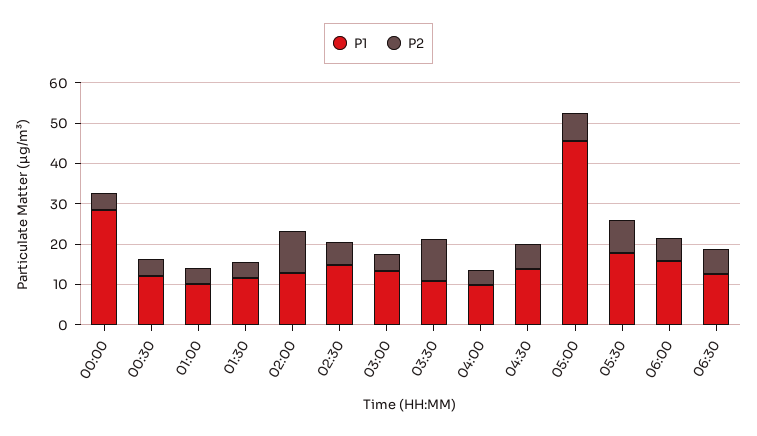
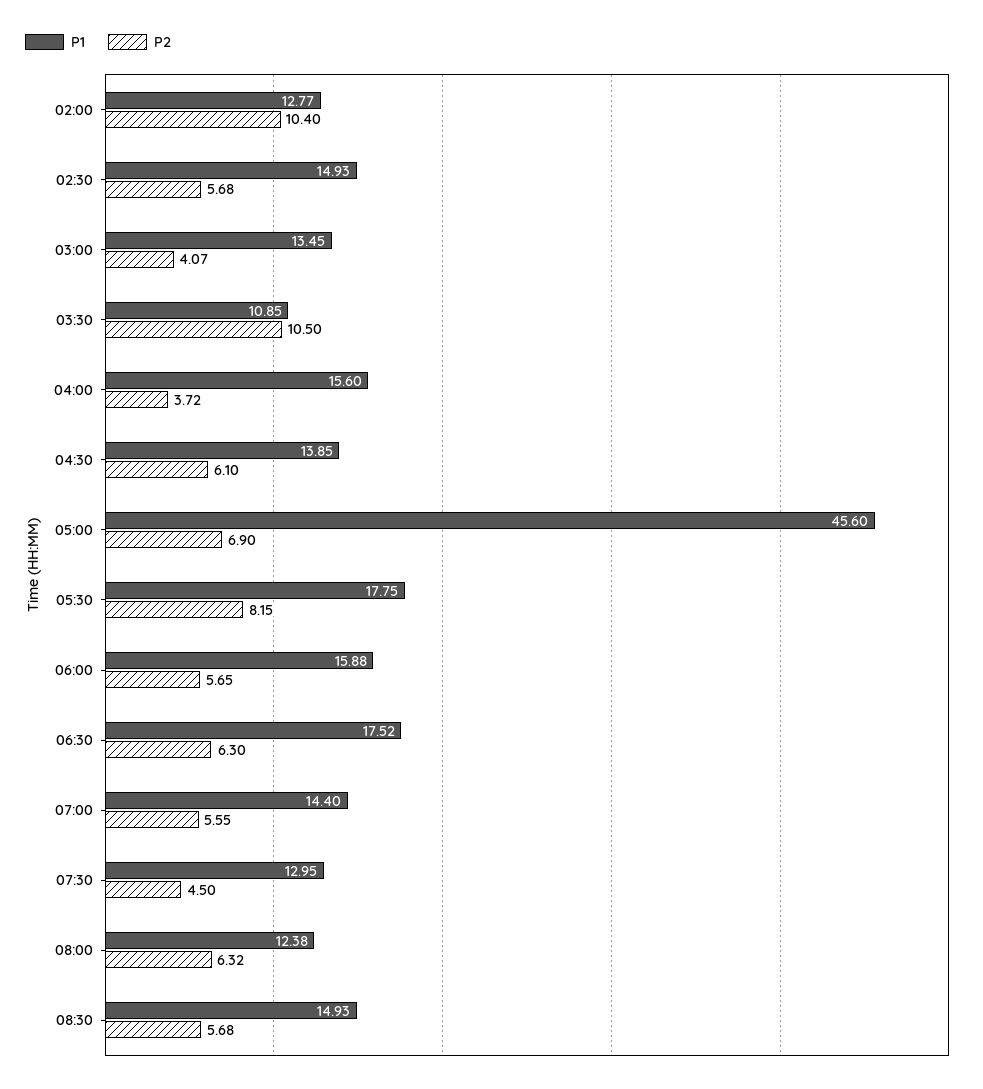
P1, 00:00: 28 -> none
P2, 00:00: 4 -> none
P1, 00:30: 12 -> none
P2, 00:30: 4 -> none
P1, 01:00: 10 -> none
P2, 01:00: 4 -> none
P1, 01:30: 12 -> none
P2, 01:30: 4 -> none
P1, 04:00: 10 -> 15.6
P1, 06:30: 12 -> 17.52
P1, 07:00: none -> 14.4
P2, 07:00: none -> 5.55
P1, 07:30: none -> 12.95
P2, 07:30: none -> 4.5
P1, 08:00: none -> 12.38
P2, 08:00: none -> 6.32
P1, 08:30: none -> 14.93
P2, 08:30: none -> 5.68

